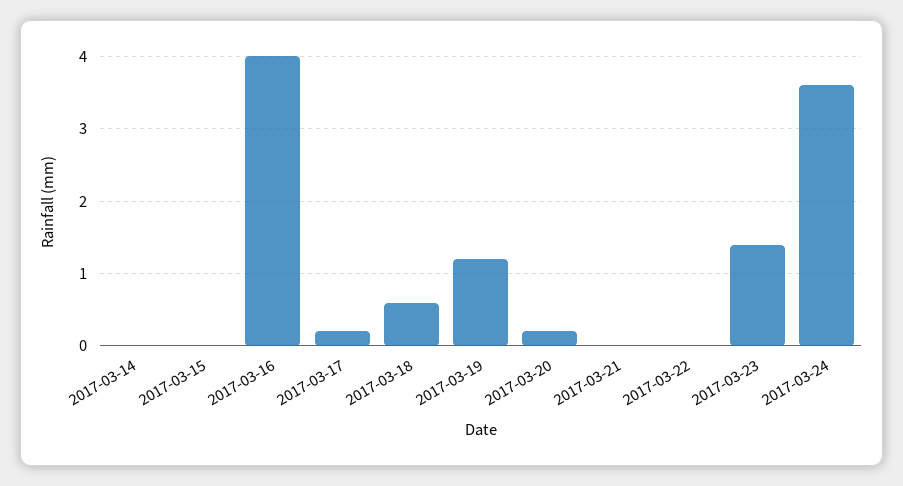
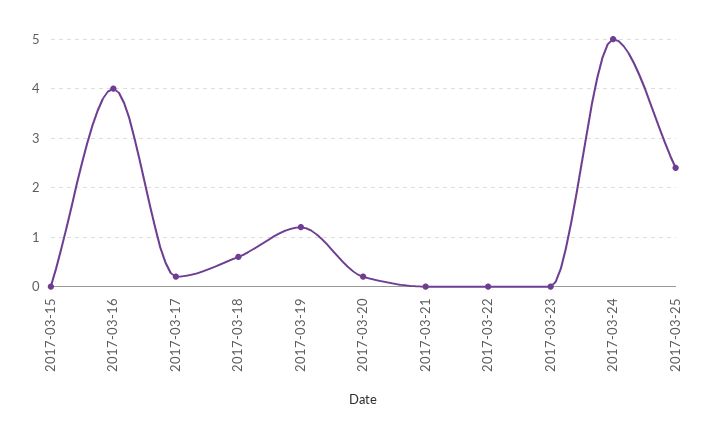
2017-03-14: 0 -> none
2017-03-23: 1.4 -> 0
2017-03-24: 3.6 -> 5
2017-03-25: none -> 2.5

